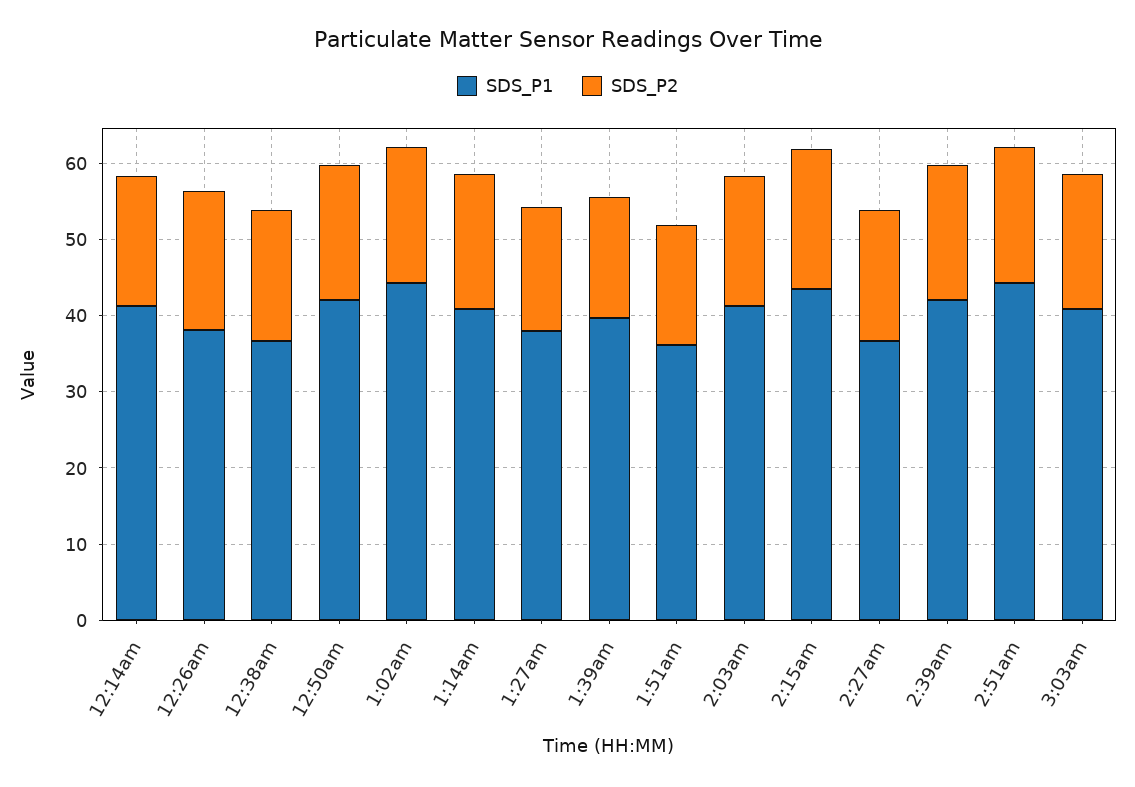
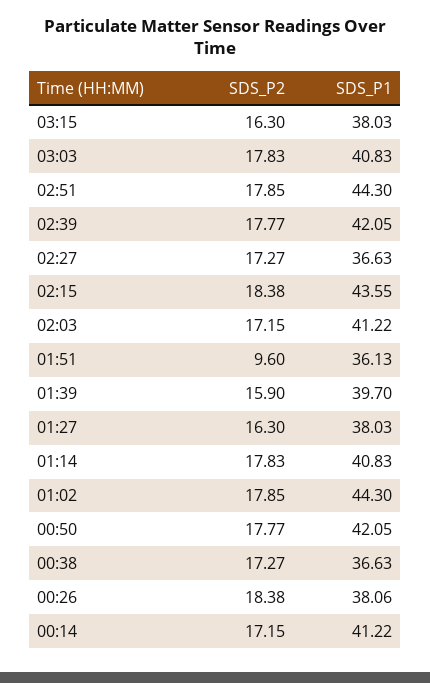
SDS_P2, 1:51am: 16 -> 9.6
SDS_P2, 03:15: none -> 16.3
SDS_P1, 03:15: none -> 38.03

